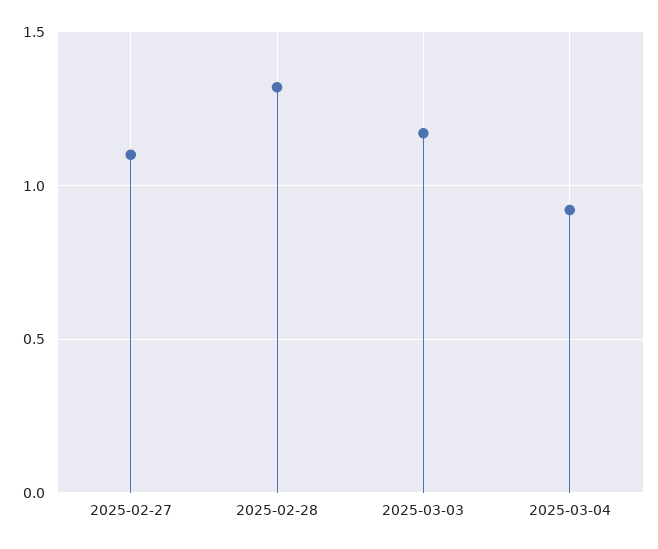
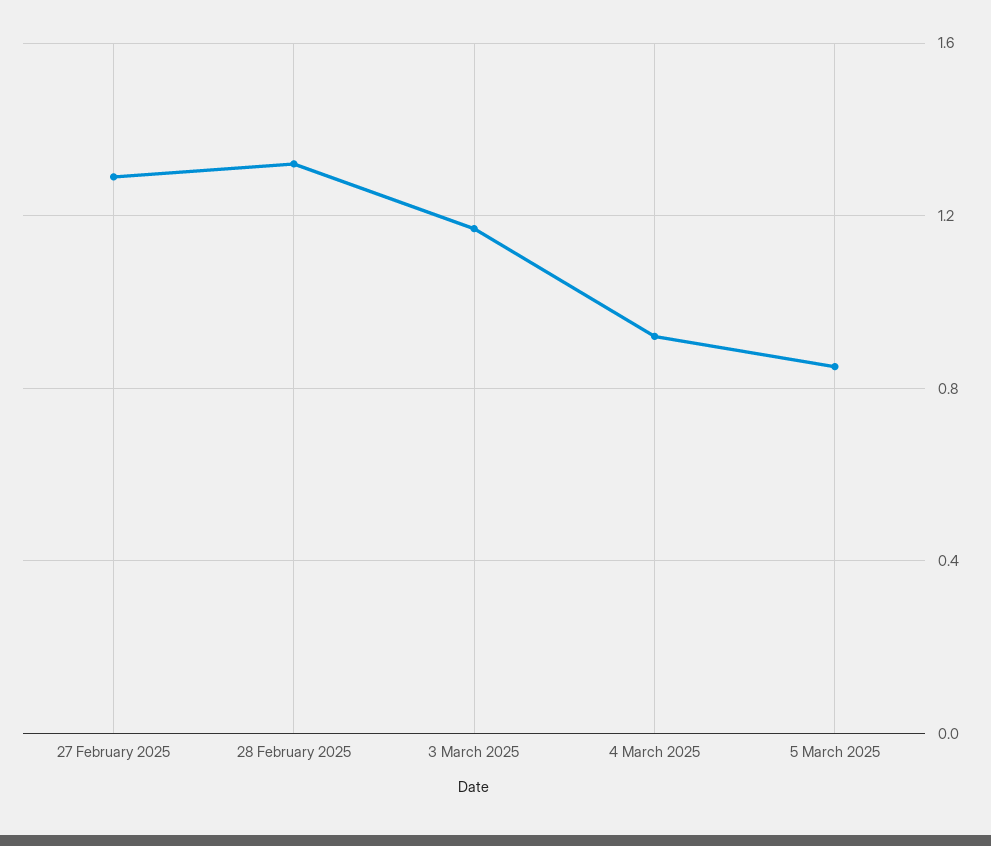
2025-02-27: 1.1 -> 1.3
5 March 2025: none -> 0.85

